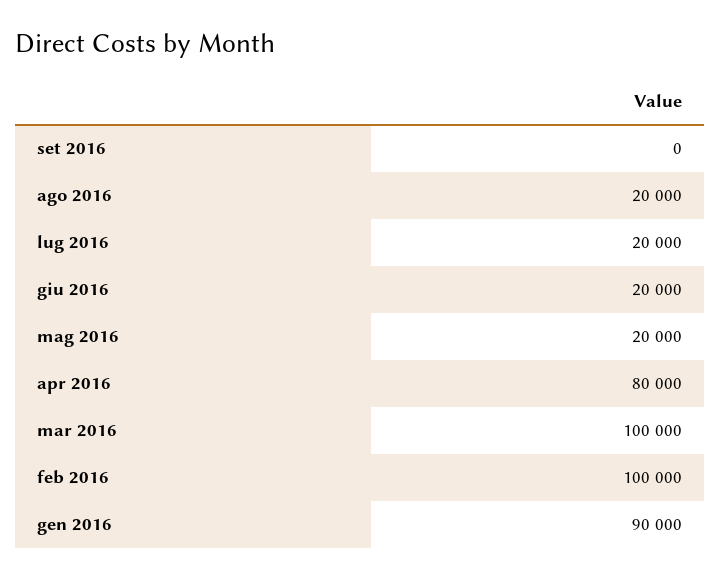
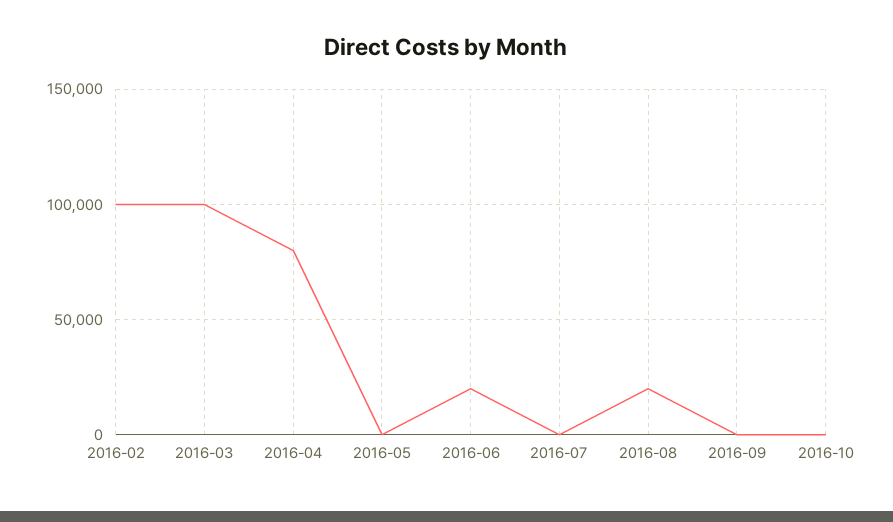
lug 2016: 20000 -> 0
mag 2016: 20000 -> 0
gen 2016: 90000 -> none
2016-10: none -> 0

